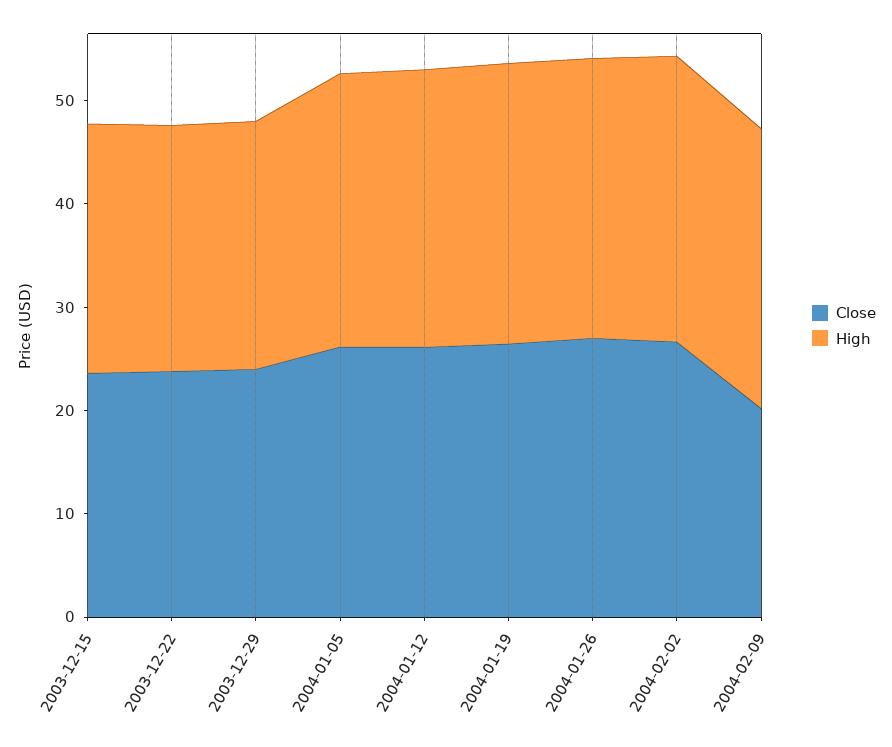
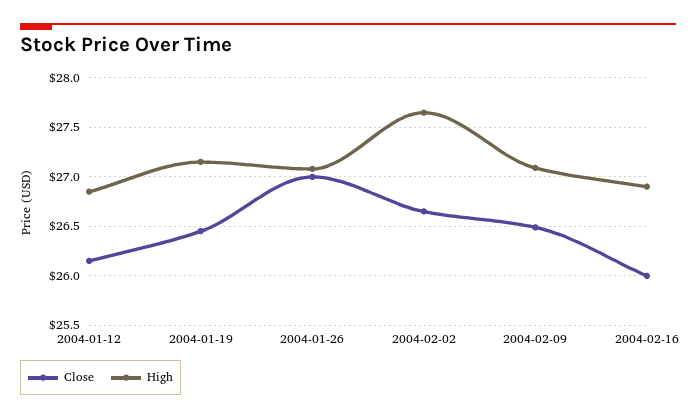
Close, 2003-12-15: 24 -> none
High, 2003-12-15: 24 -> none
Close, 2003-12-22: 24 -> none
High, 2003-12-22: 24 -> none
Close, 2003-12-29: 24 -> none
High, 2003-12-29: 24 -> none
Close, 2004-01-05: 26 -> none
High, 2004-01-05: 26 -> none
Close, 2004-02-09: 20 -> 26.5
Close, 2004-02-16: none -> 26
High, 2004-02-16: none -> 26.9

